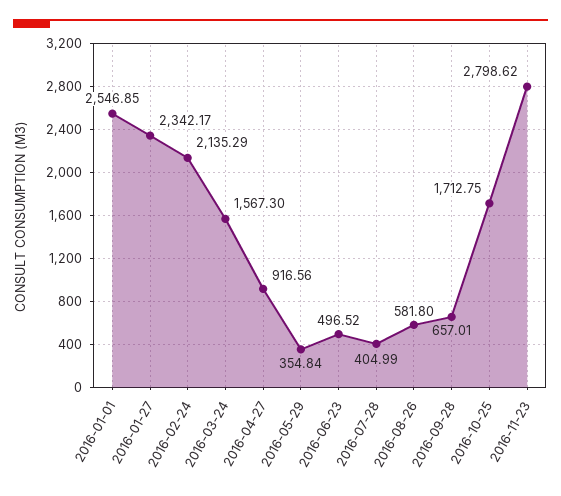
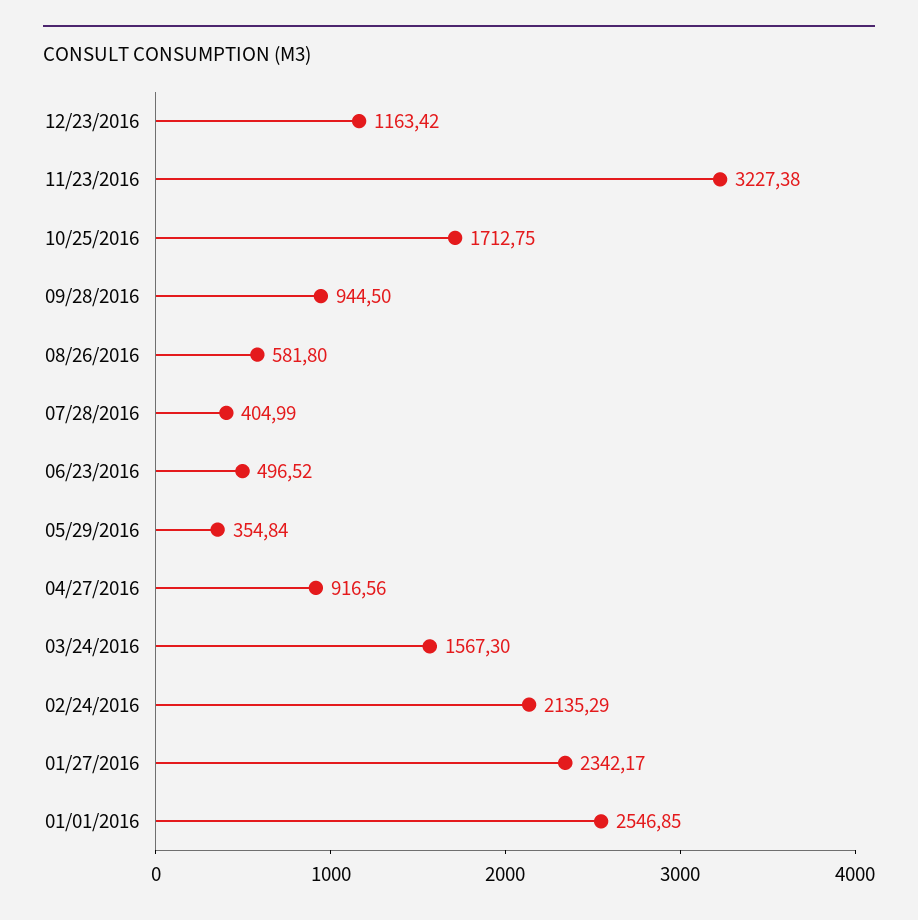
2016-09-28: 657.01 -> 944.5
2016-11-23: 2798.62 -> 3227.38
12/23/2016: none -> 1163.42

